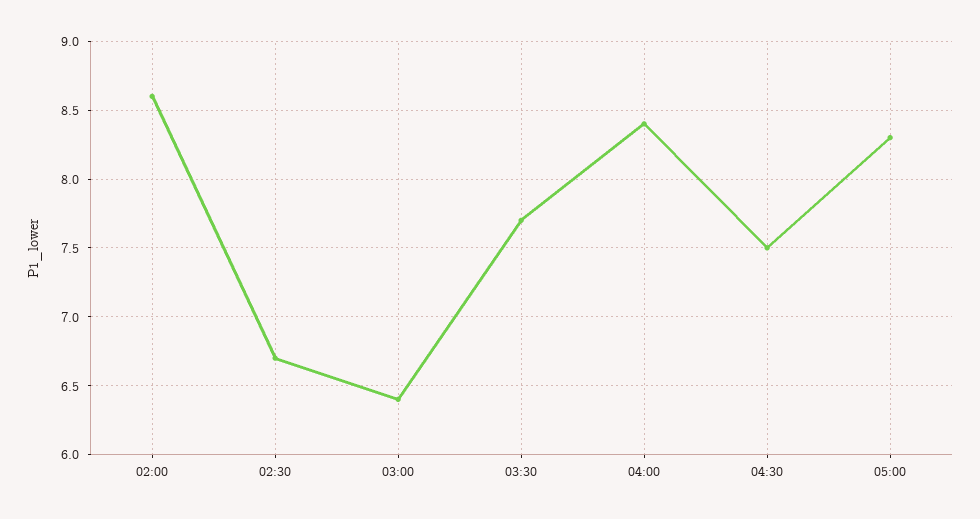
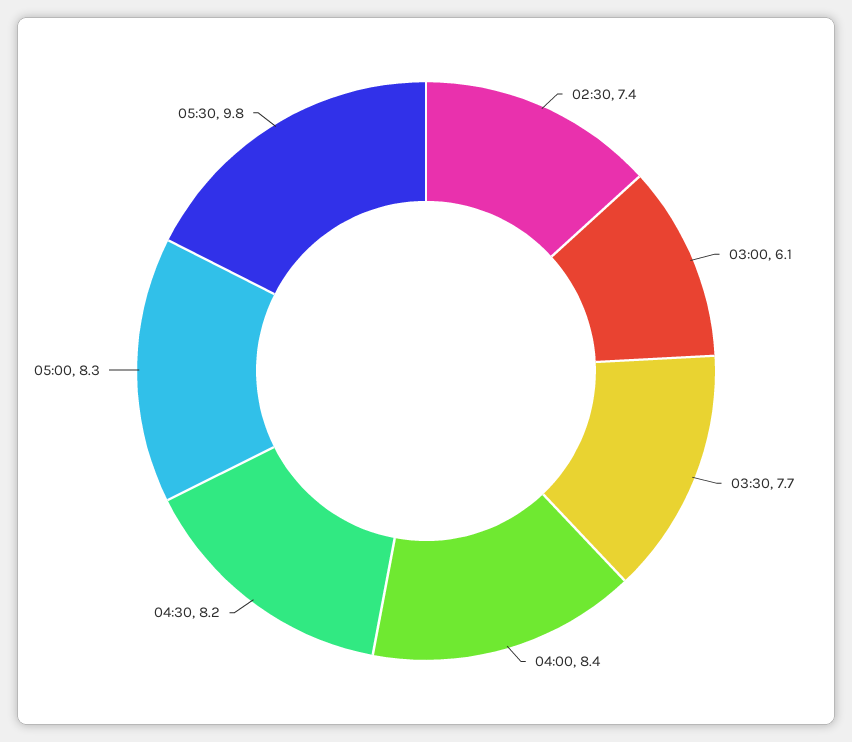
02:00: 8.6 -> none
02:30: 6.7 -> 7.4
03:00: 6.4 -> 6.1
04:30: 7.5 -> 8.2
05:30: none -> 9.8

